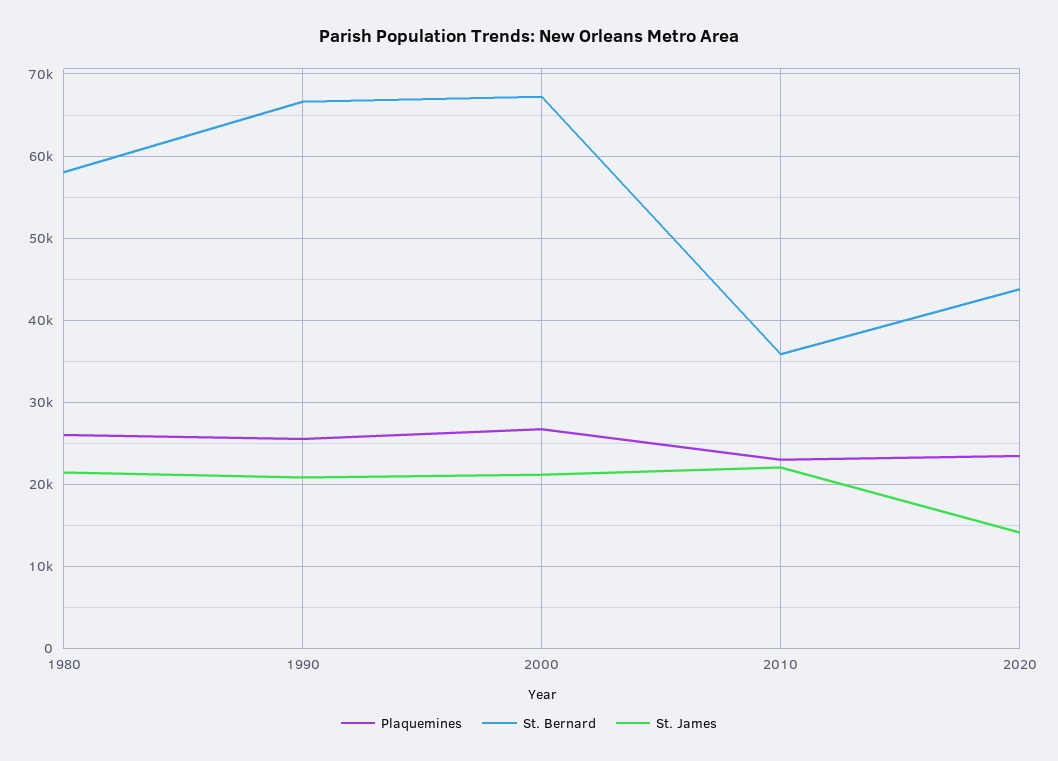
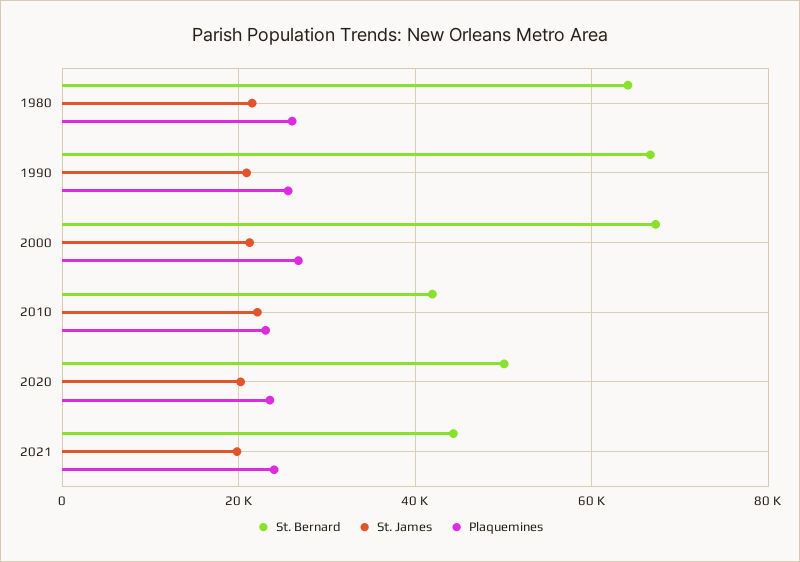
St. Bernard, 1980: 58000 -> 64000
St. Bernard, 2010: 36000 -> 42000
St. Bernard, 2020: 44000 -> 50000
St. James, 2020: 14000 -> 20000
St. Bernard, 2021: none -> 44000
St. James, 2021: none -> 20000
Plaquemines, 2021: none -> 24000

